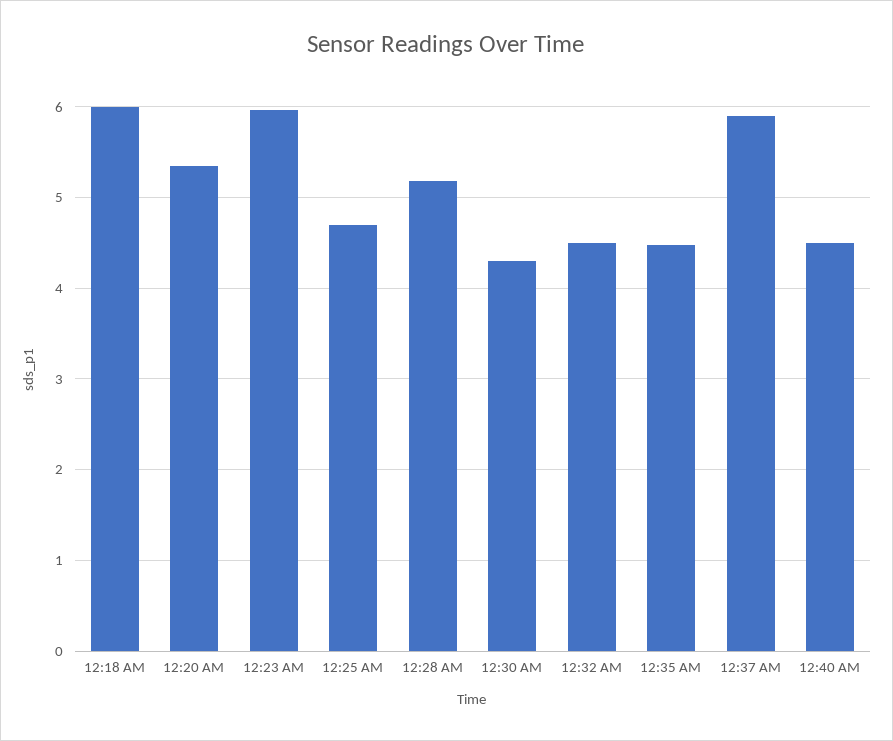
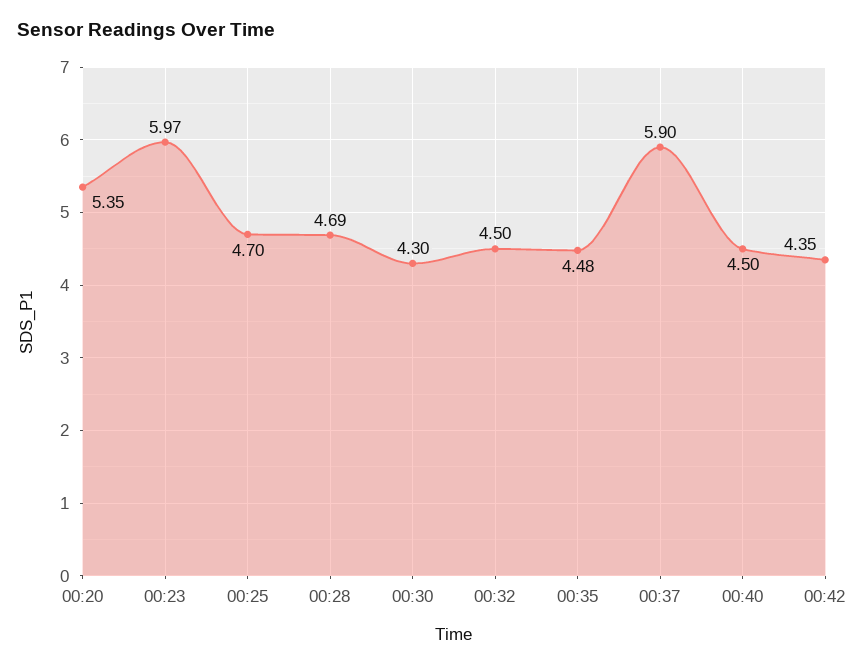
12:18 AM: 6 -> none
12:28 AM: 5.2 -> 4.69
00:42: none -> 4.35

